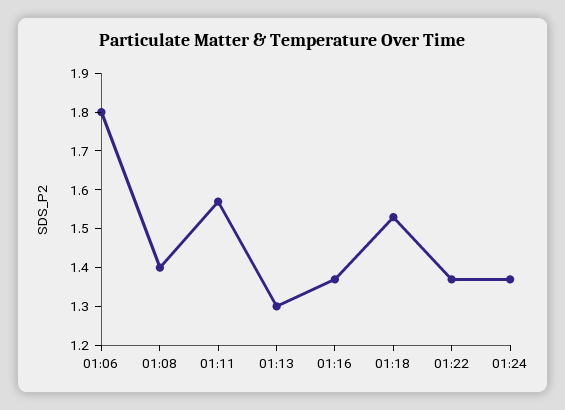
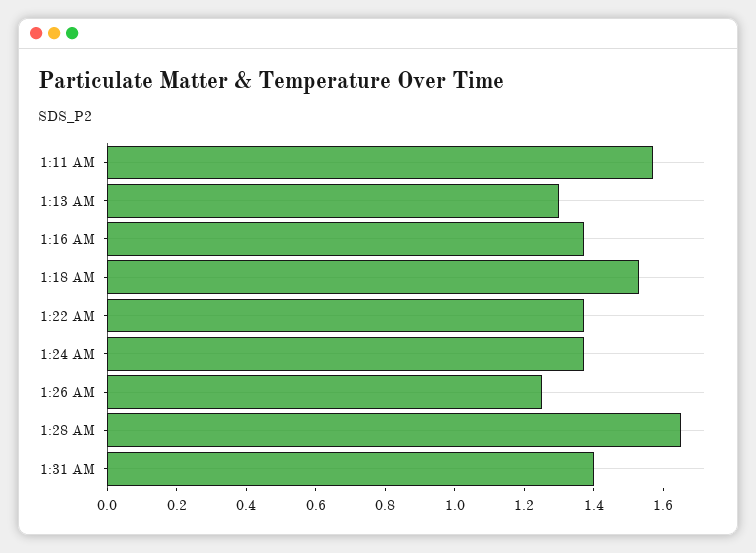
01:06: 1.8 -> none
01:08: 1.4 -> none
1:26 AM: none -> 1.25
1:28 AM: none -> 1.65
1:31 AM: none -> 1.4

